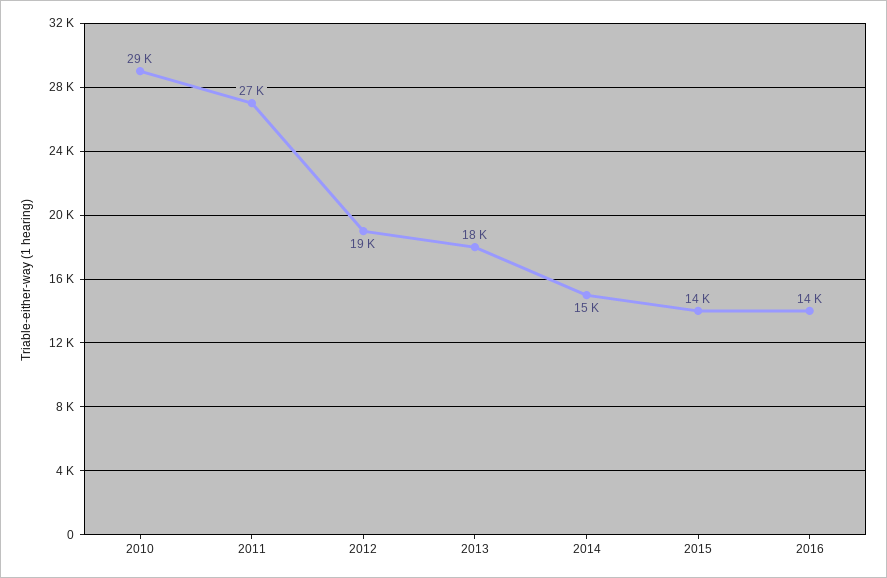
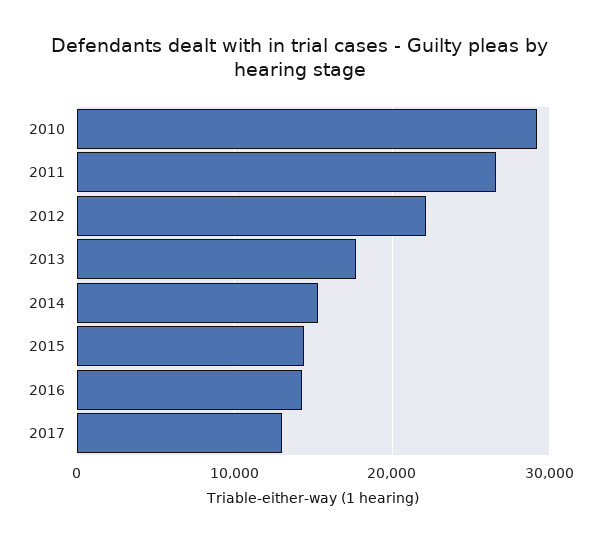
2012: 19000 -> 22000
2017: none -> 13000

